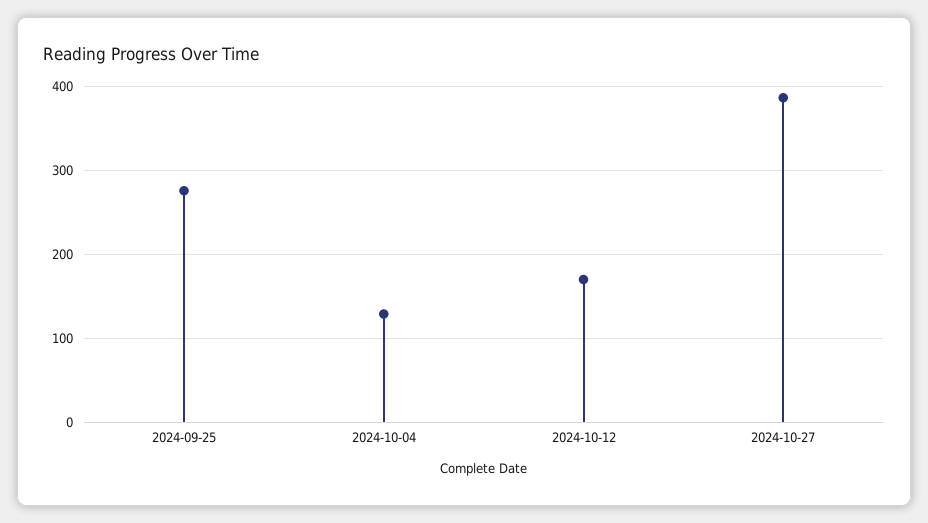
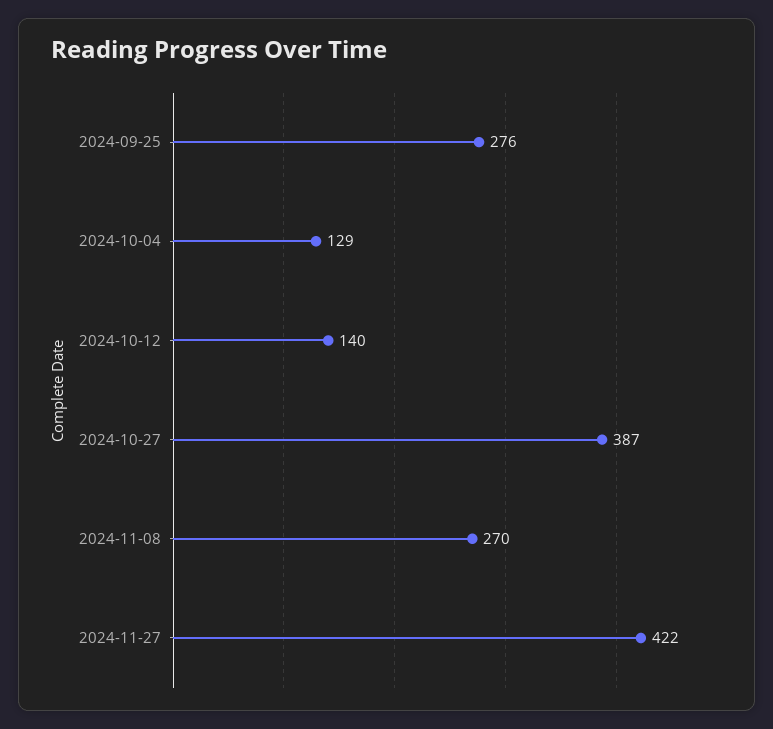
2024-10-12: 170 -> 140
2024-11-08: none -> 270
2024-11-27: none -> 422

